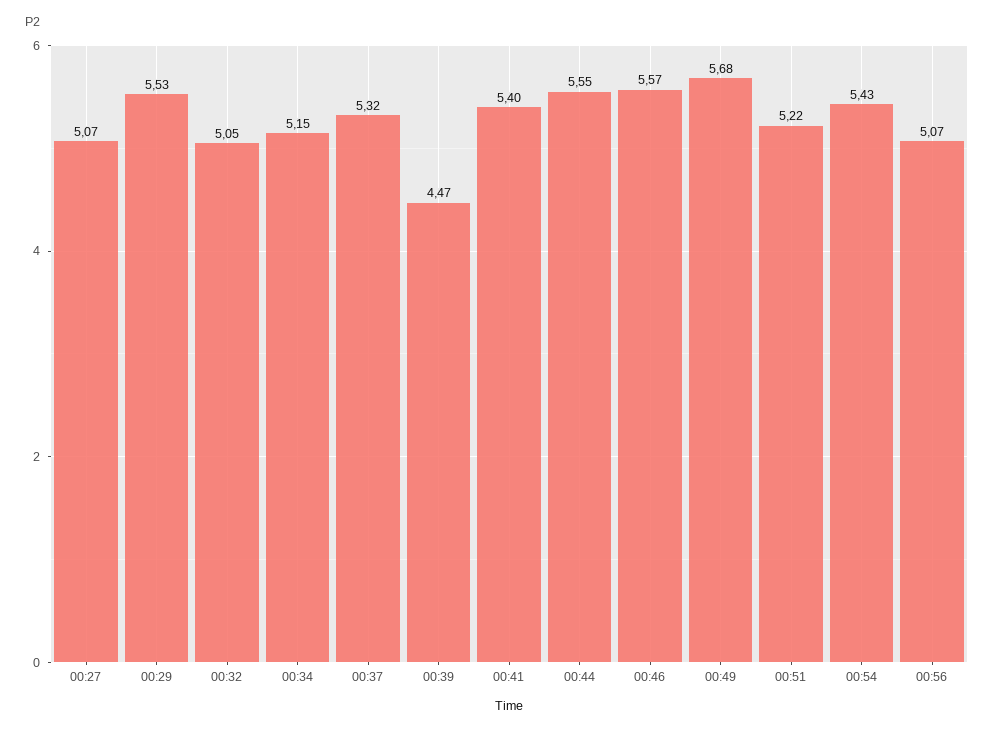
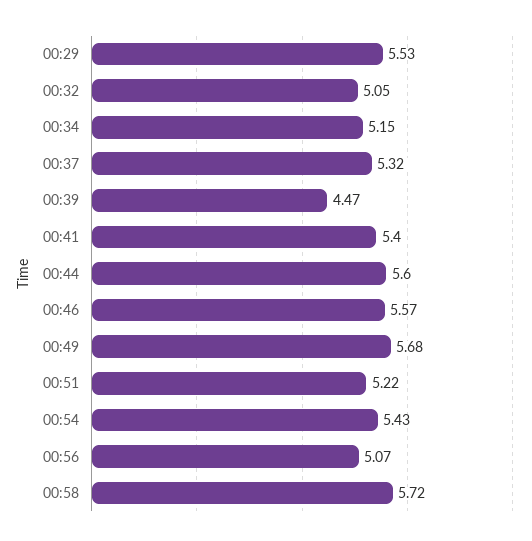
00:27: 5.07 -> none
00:44: 5.55 -> 5.6
00:58: none -> 5.72

